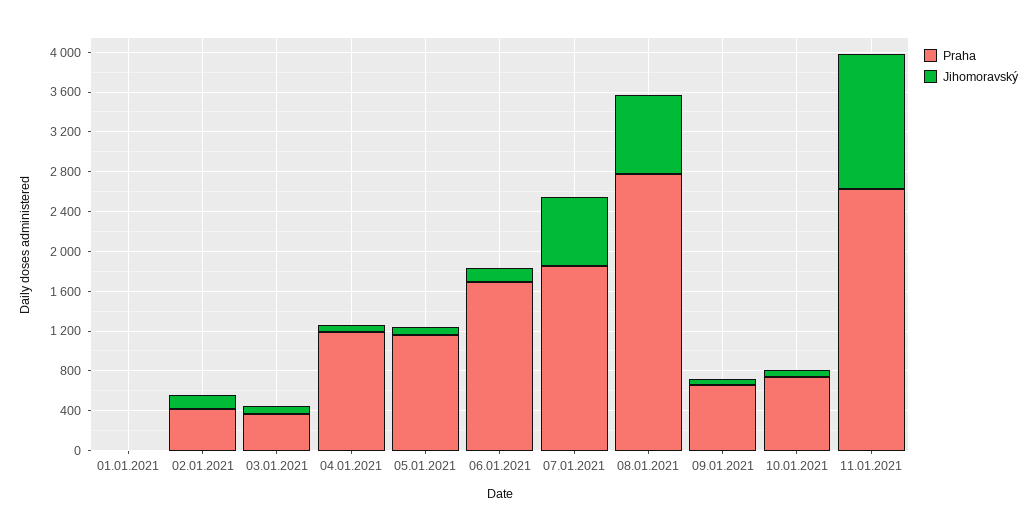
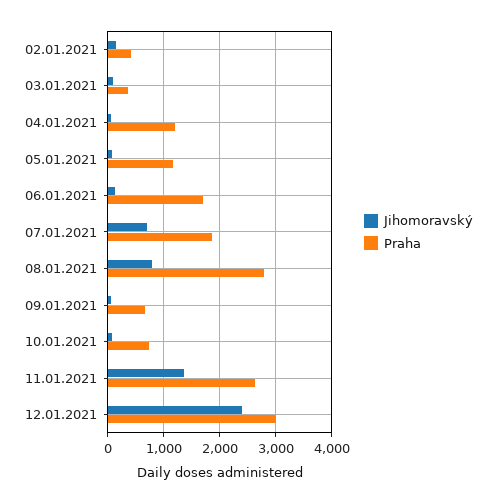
Praha, 01.01.2021: 0 -> none
Jihomoravský, 01.01.2021: 0 -> none
Jihomoravský, 12.01.2021: none -> 2400
Praha, 12.01.2021: none -> 3000

